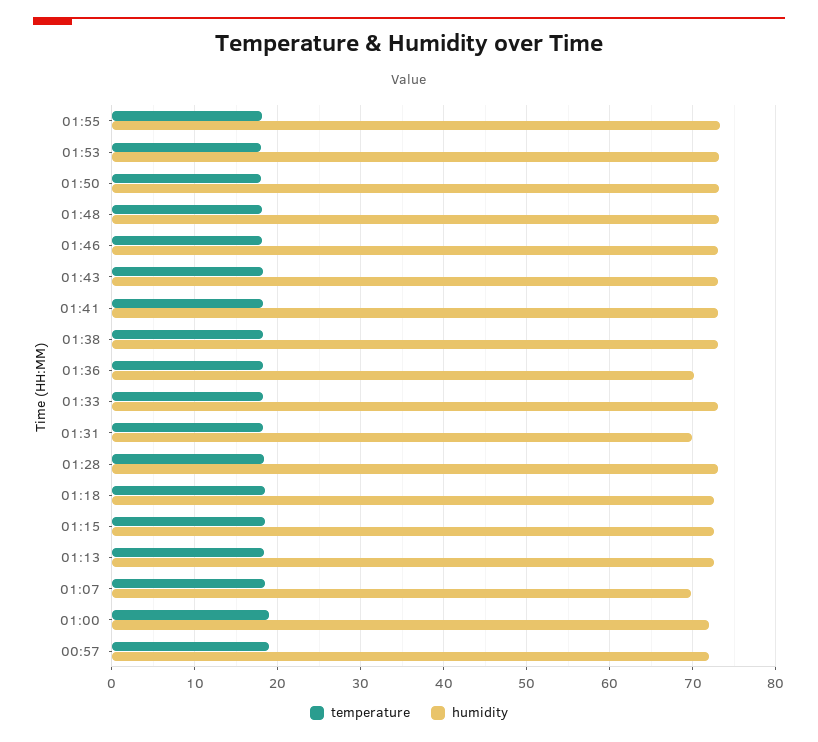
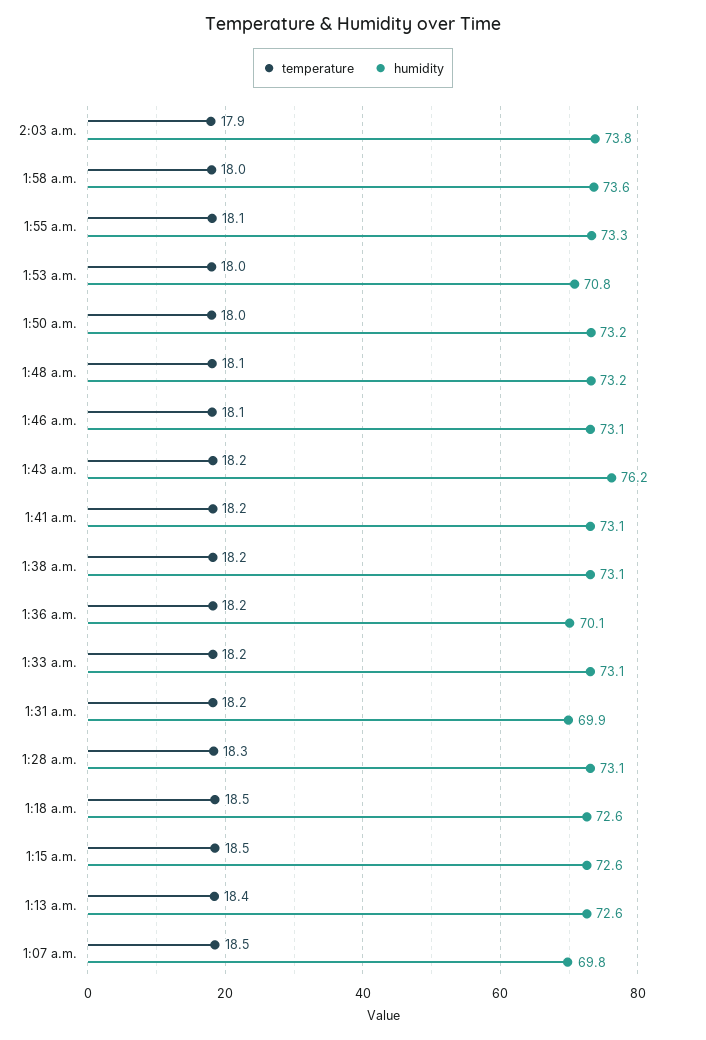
humidity, 01:53: 73 -> 70.8
humidity, 01:43: 73 -> 76.2
temperature, 01:00: 19 -> none
humidity, 01:00: 72 -> none
temperature, 00:57: 19 -> none
humidity, 00:57: 72 -> none
temperature, 2:03 a.m.: none -> 17.9
humidity, 2:03 a.m.: none -> 73.8
temperature, 1:58 a.m.: none -> 18
humidity, 1:58 a.m.: none -> 73.6

